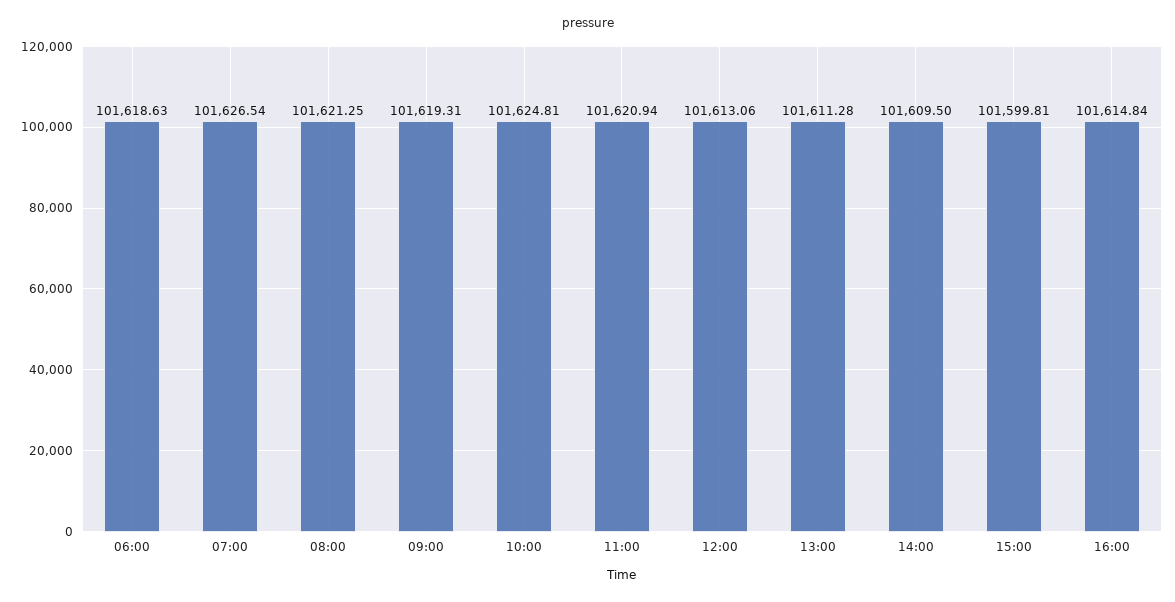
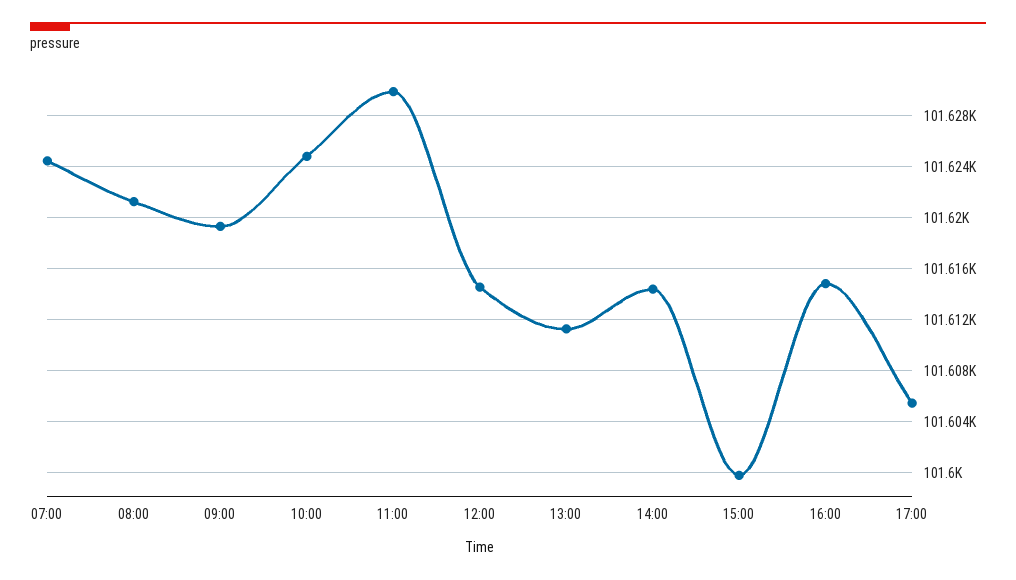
06:00: 101618.63 -> none
07:00: 101626.54 -> 101624.5
11:00: 101620.94 -> 101630
12:00: 101613.06 -> 101614.5
14:00: 101609.5 -> 101614.5
17:00: none -> 101605.5

